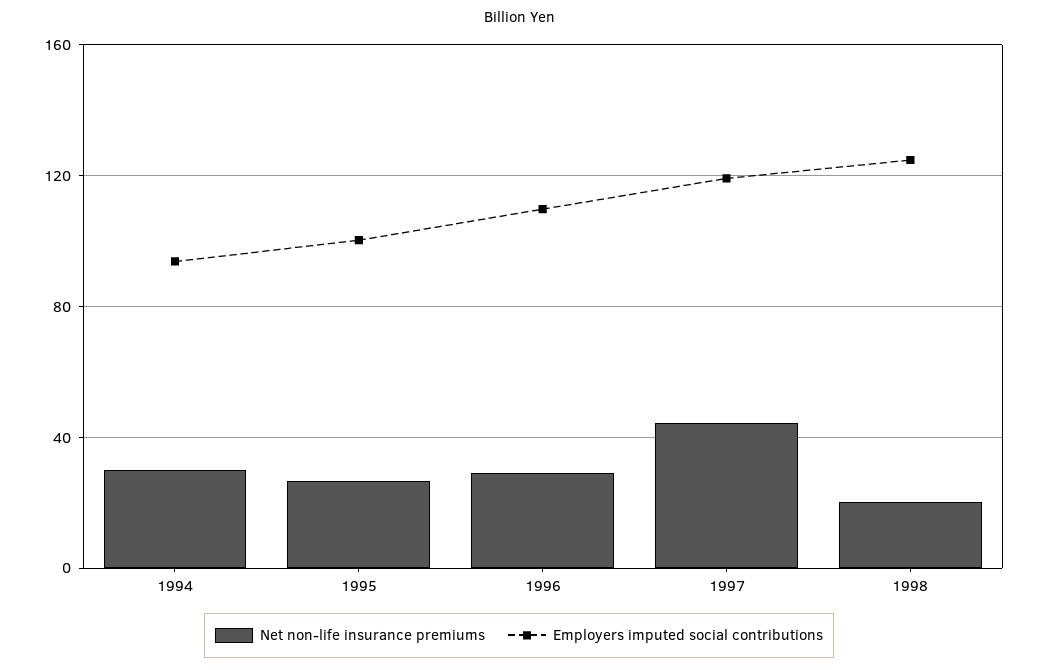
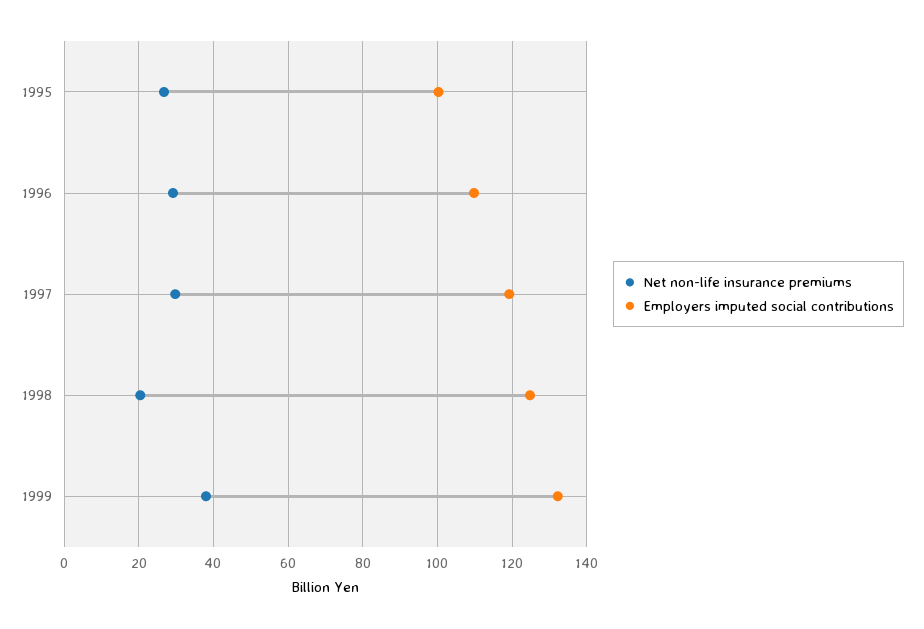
Net non-life insurance premiums, 1994: 30 -> none
Employers imputed social contributions, 1994: 95 -> none
Net non-life insurance premiums, 1997: 45 -> 30
Net non-life insurance premiums, 1999: none -> 38
Employers imputed social contributions, 1999: none -> 132

